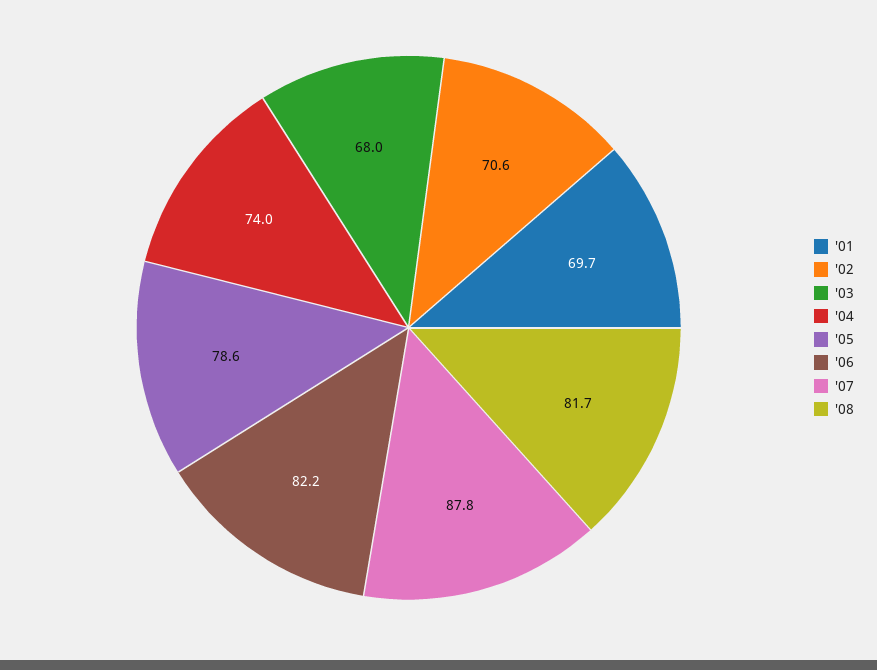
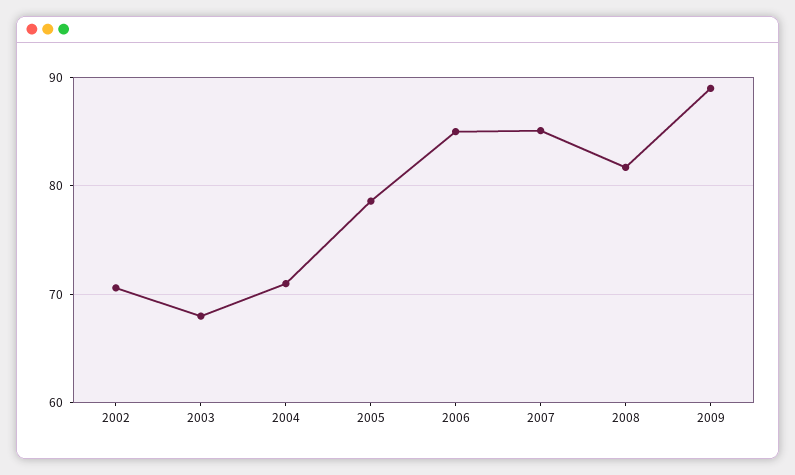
'01: 69.7 -> none
'04: 74 -> 71
'06: 82.2 -> 85
'07: 87.8 -> 85
2009: none -> 89

